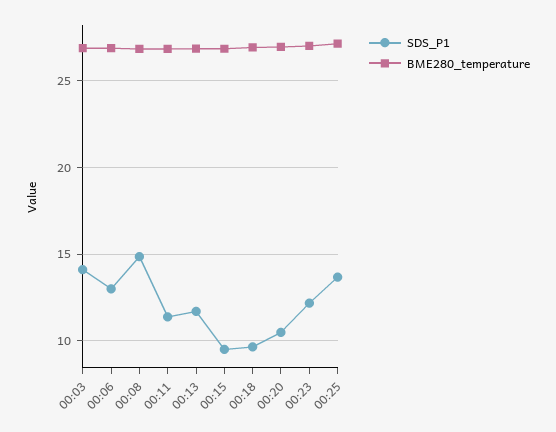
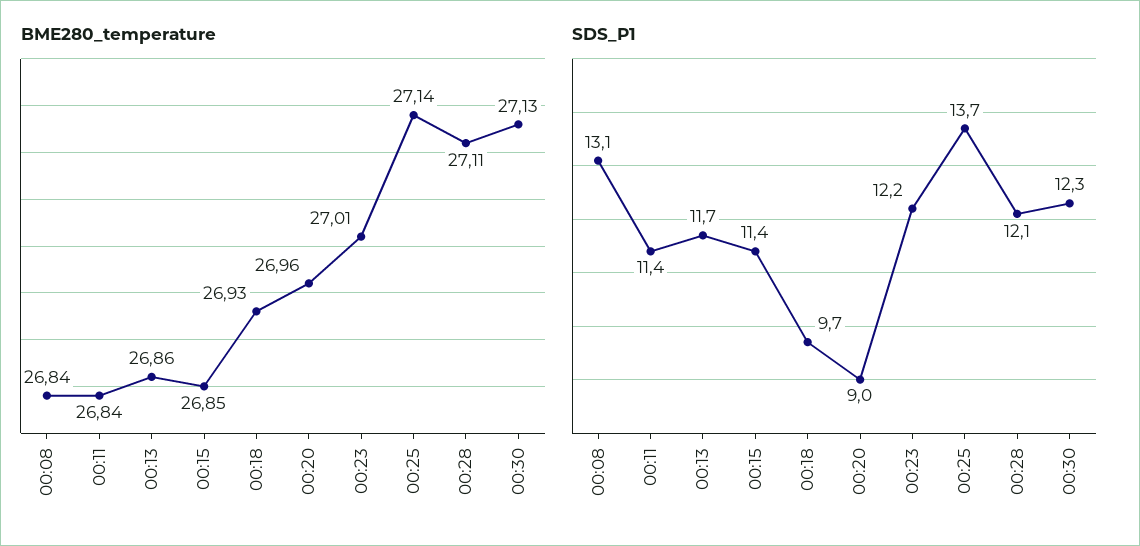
SDS_P1, 00:03: 14 -> none
BME280_temperature, 00:03: 27 -> none
SDS_P1, 00:06: 13 -> none
BME280_temperature, 00:06: 27 -> none
SDS_P1, 00:08: 15 -> 13.1
SDS_P1, 00:15: 9.5 -> 11.4
SDS_P1, 00:20: 10.5 -> 9
BME280_temperature, 00:28: none -> 27.11
BME280_temperature, 00:30: none -> 27.13
SDS_P1, 00:28: none -> 12.1
SDS_P1, 00:30: none -> 12.3

